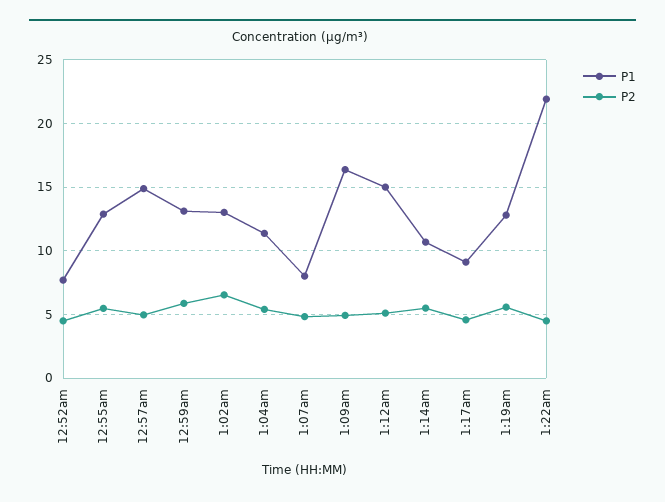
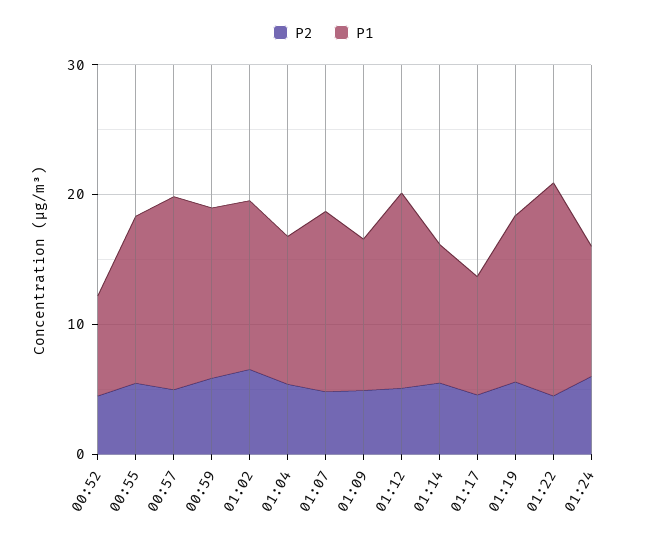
P1, 1:07am: 8 -> 14
P1, 1:09am: 16.5 -> 12
P1, 1:22am: 22 -> 16
P2, 01:24: none -> 6
P1, 01:24: none -> 10

